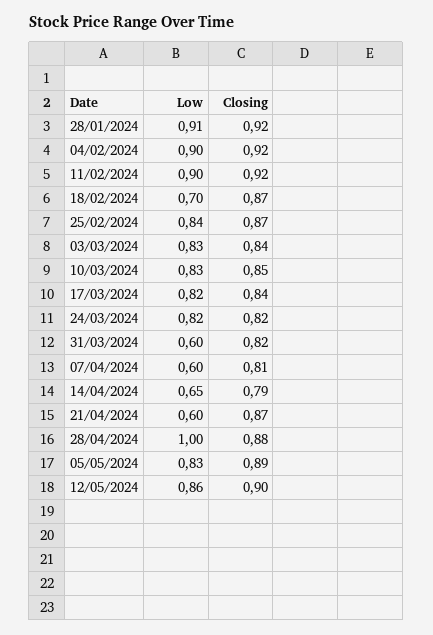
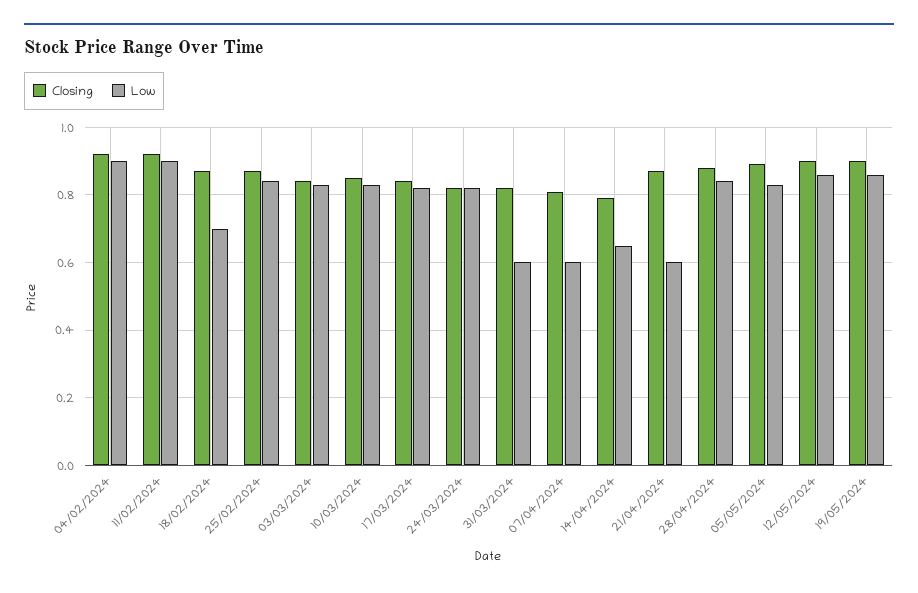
Low, 28/01/2024: 0.91 -> none
Closing, 28/01/2024: 0.92 -> none
Low, 28/04/2024: 1 -> 0.85
Closing, 19/05/2024: none -> 0.9
Low, 19/05/2024: none -> 0.85

